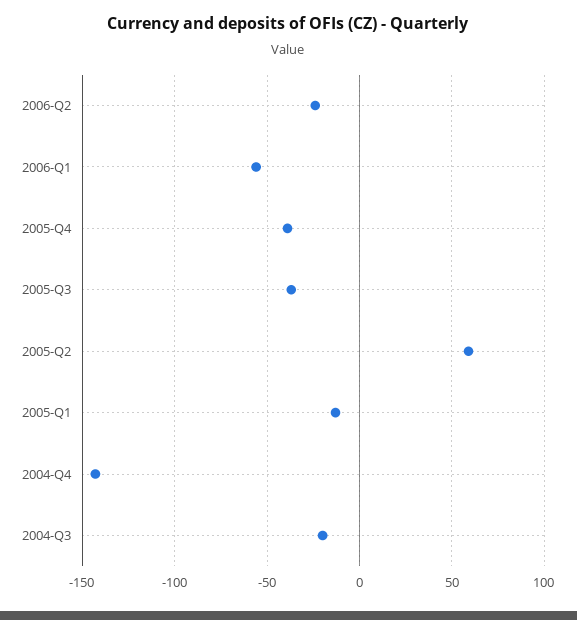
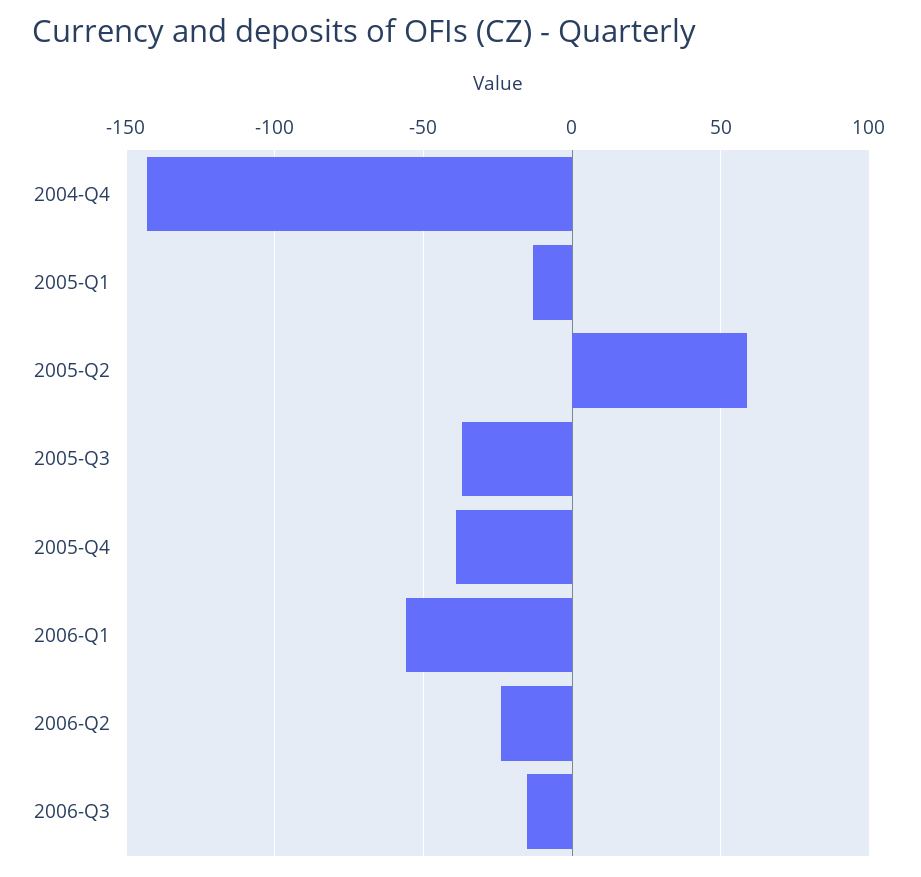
2004-Q3: -20 -> none
2006-Q3: none -> -15

